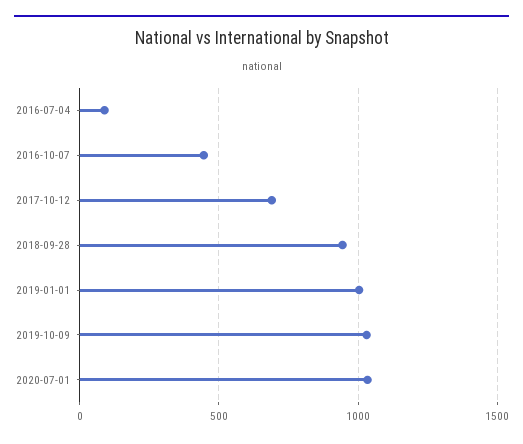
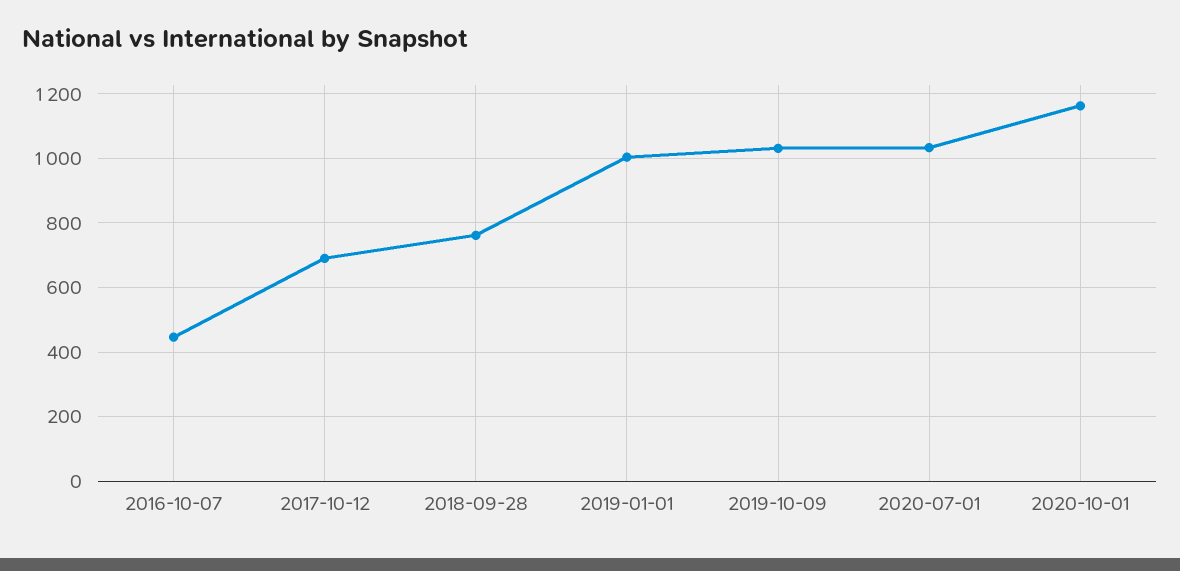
2016-07-04: 100 -> none
2018-09-28: 950 -> 760
2020-10-01: none -> 1160

